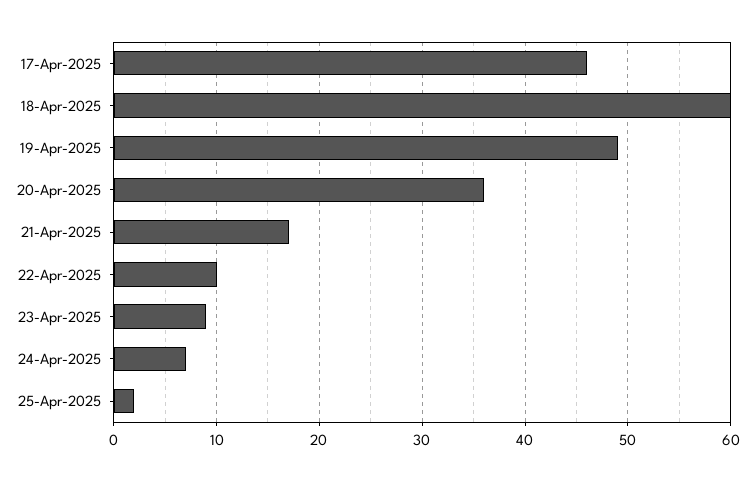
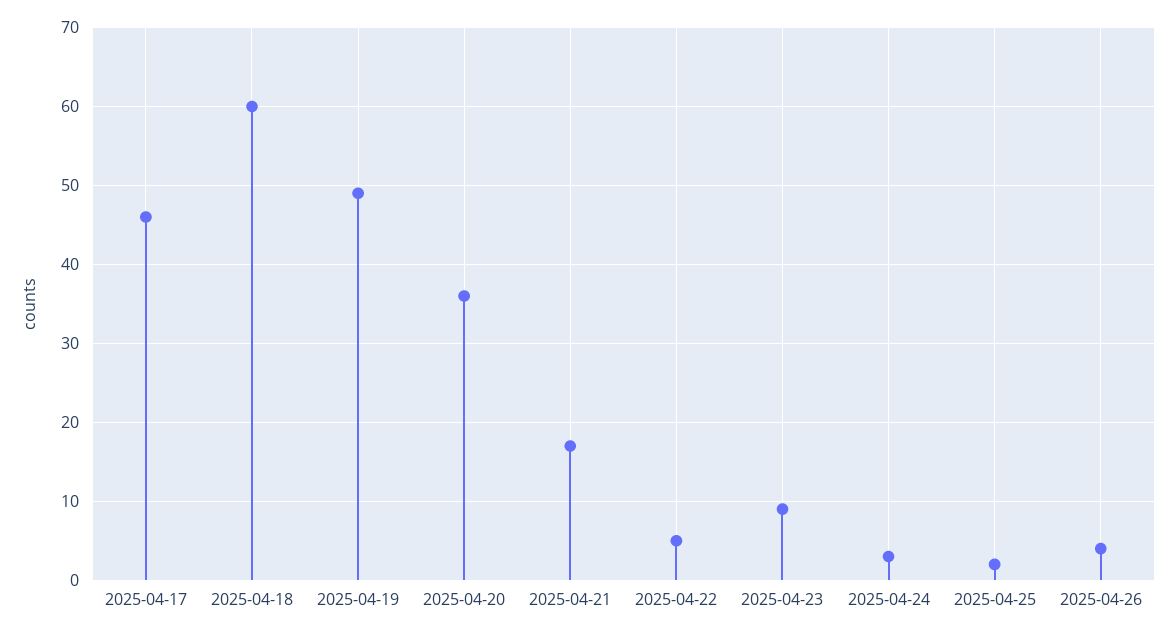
22-Apr-2025: 10 -> 5
24-Apr-2025: 7 -> 3
2025-04-26: none -> 4

